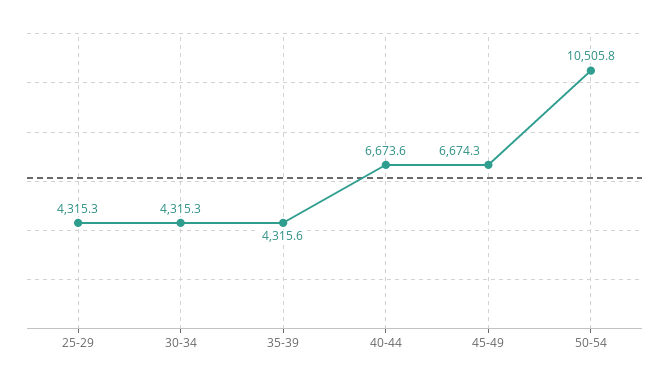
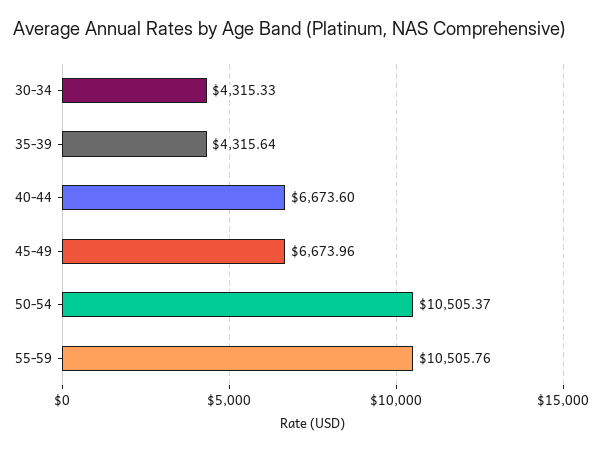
25-29: 4315.3 -> none
45-49: 6674.3 -> 6673.96
50-54: 10505.8 -> 10505.37
55-59: none -> 10505.76

